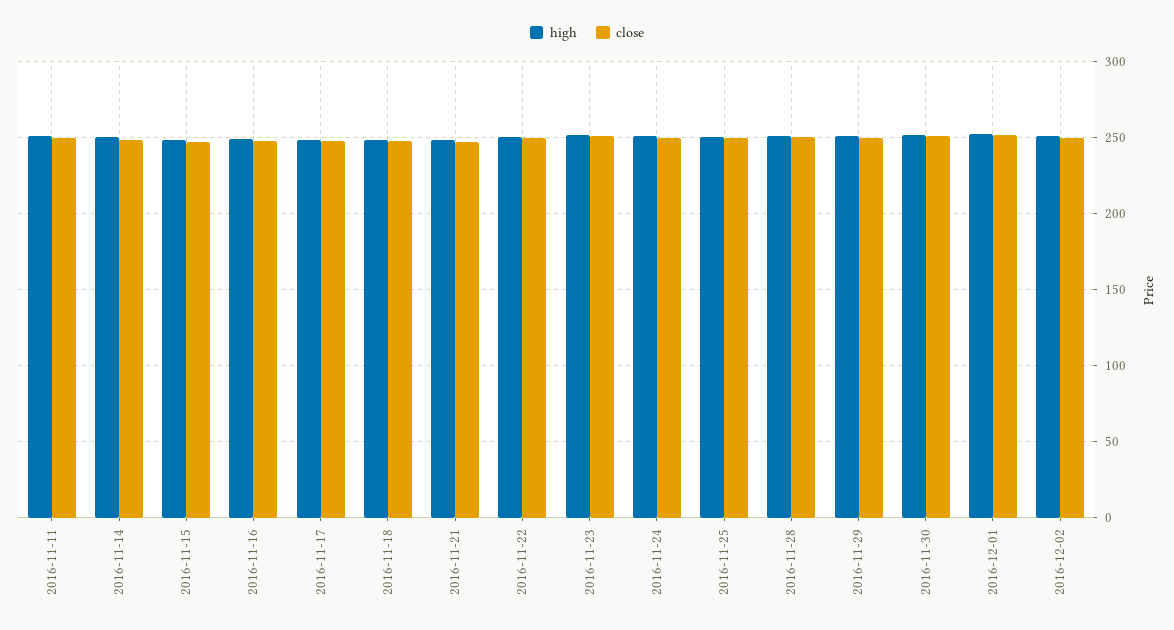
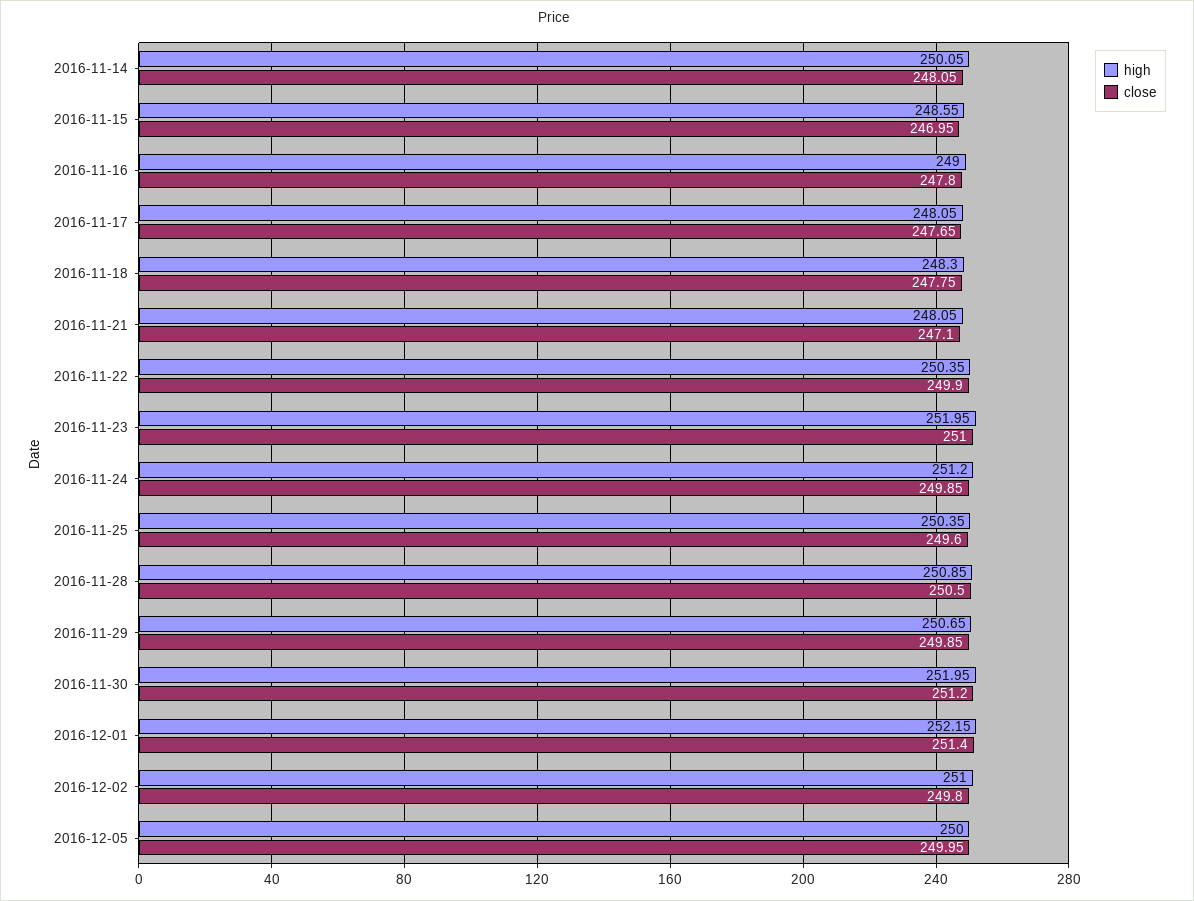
high, 2016-11-11: 250 -> none
close, 2016-11-11: 250 -> none
high, 2016-12-05: none -> 250
close, 2016-12-05: none -> 249.95

